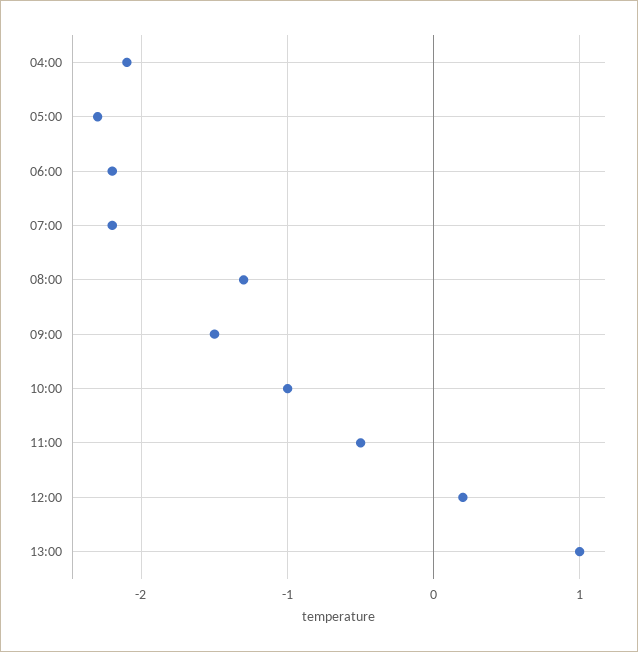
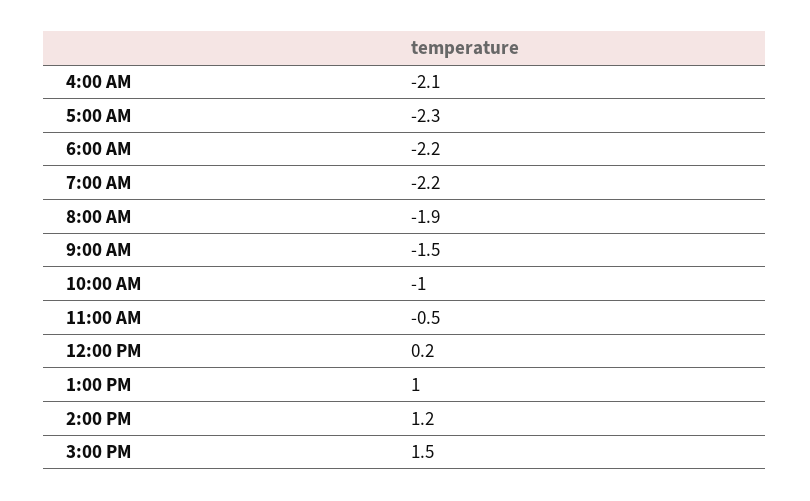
08:00: -1.3 -> -1.9
2:00 PM: none -> 1.2
3:00 PM: none -> 1.5

